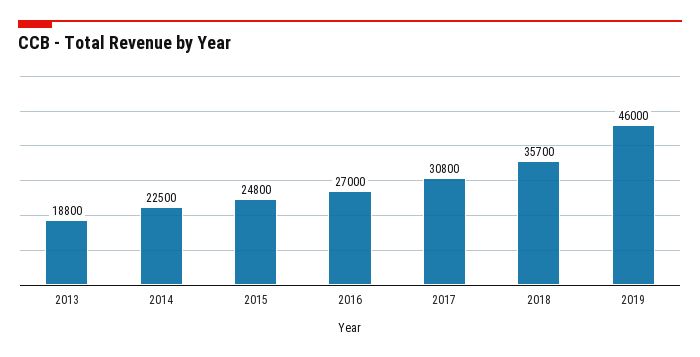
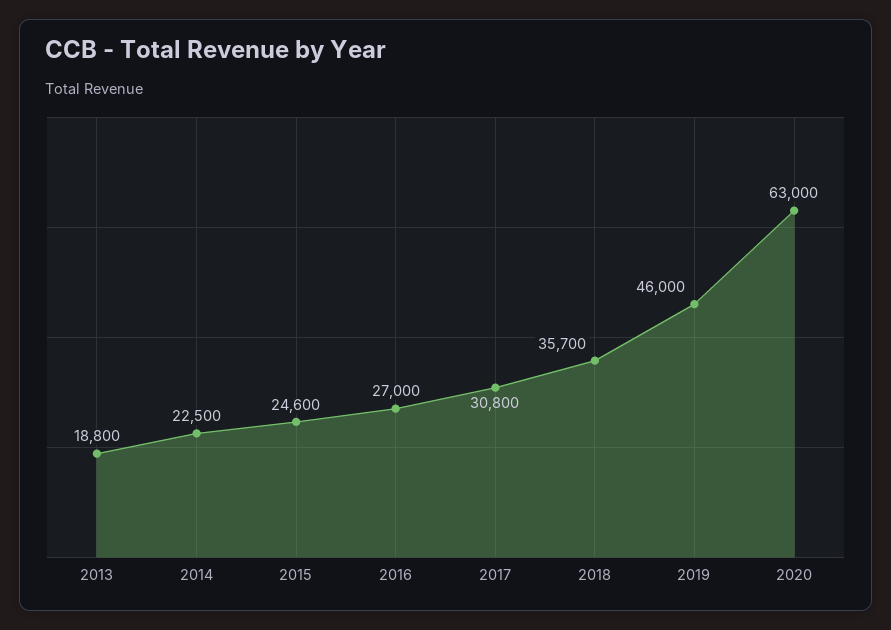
2015: 24800 -> 24600
2020: none -> 63000

